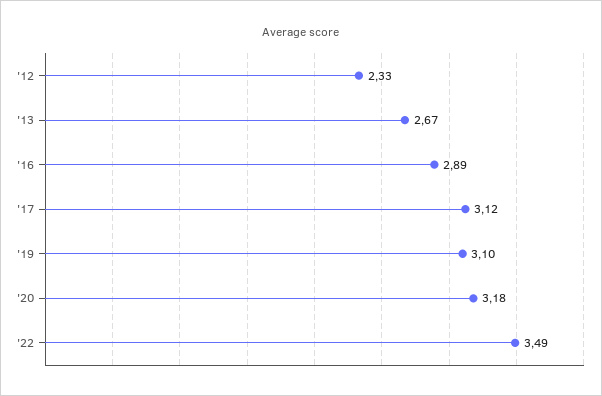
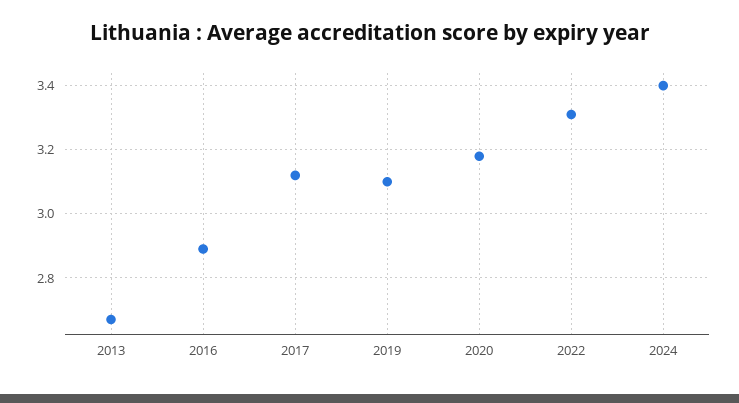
'12: 2.33 -> none
'22: 3.49 -> 3.3
2024: none -> 3.4

